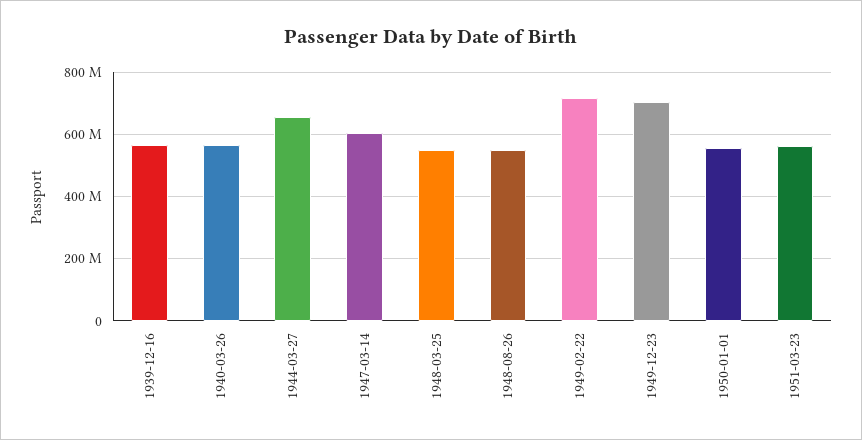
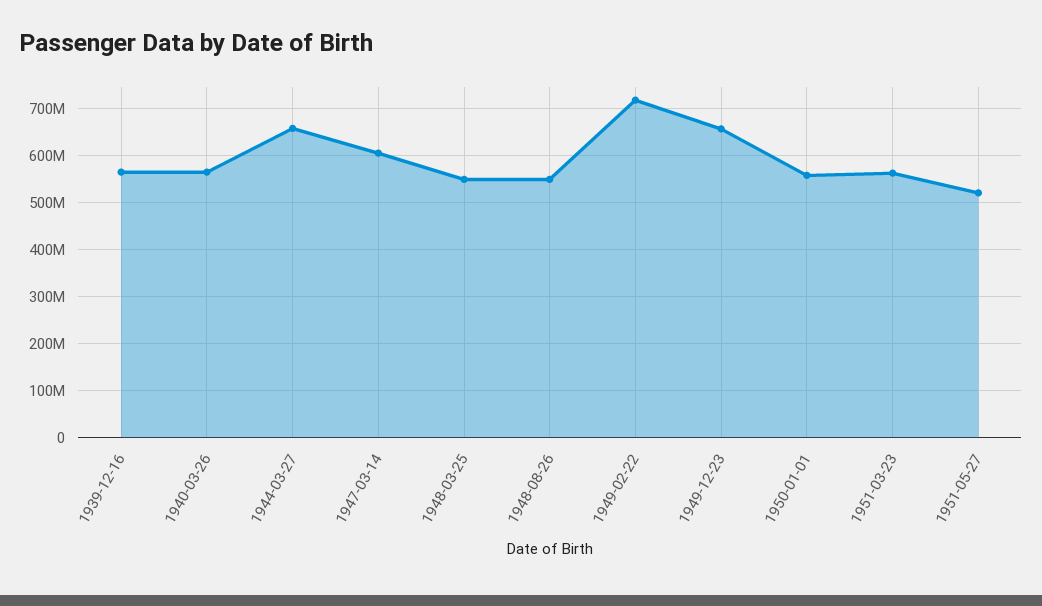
1949-12-23: 700000000 -> 660000000
1951-05-27: none -> 520000000

